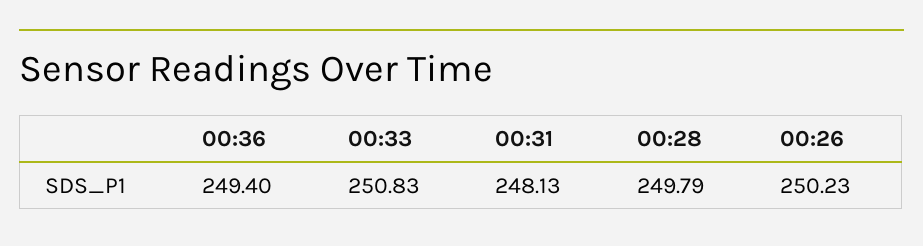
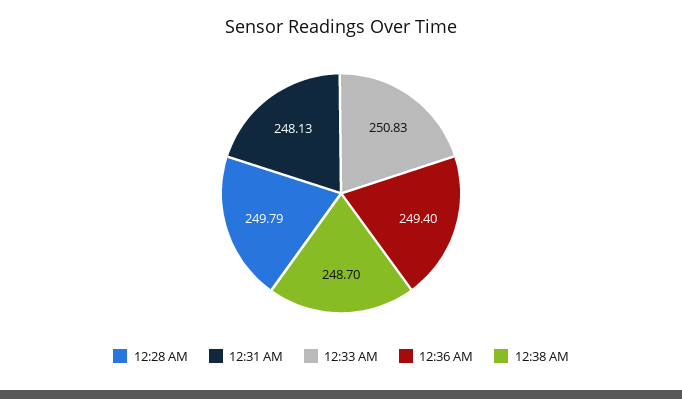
00:26: 250.23 -> none
12:38 AM: none -> 248.7

